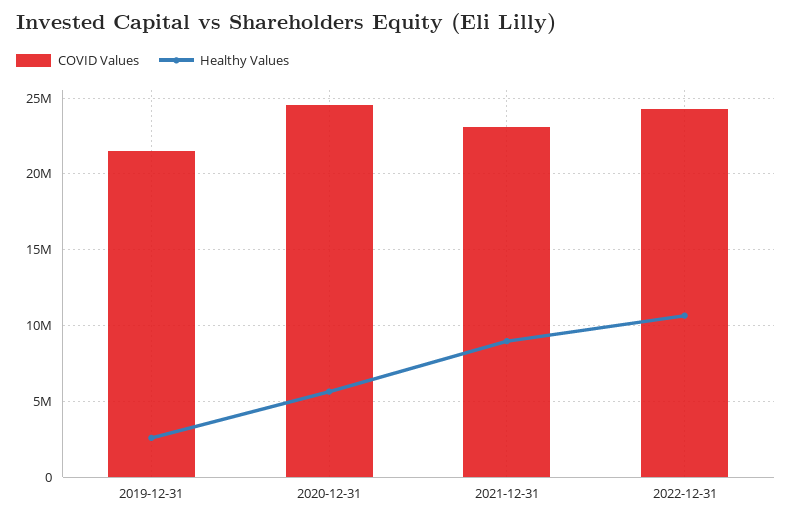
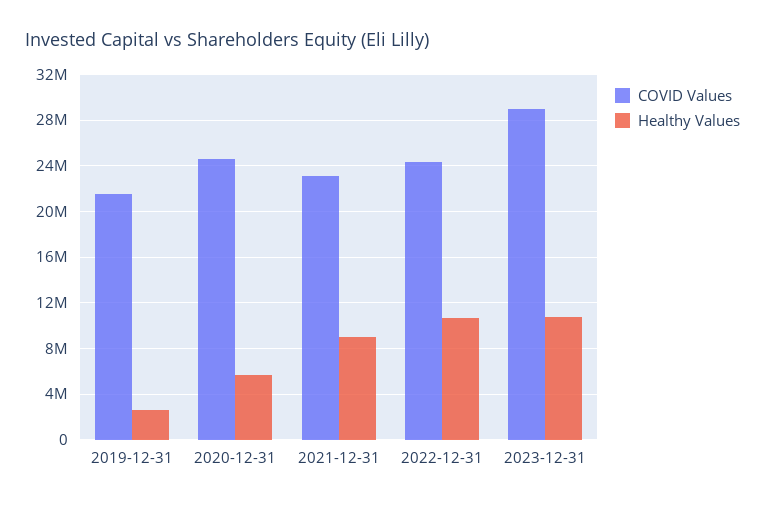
COVID Values, 2023-12-31: none -> 29000000
Healthy Values, 2023-12-31: none -> 11000000

